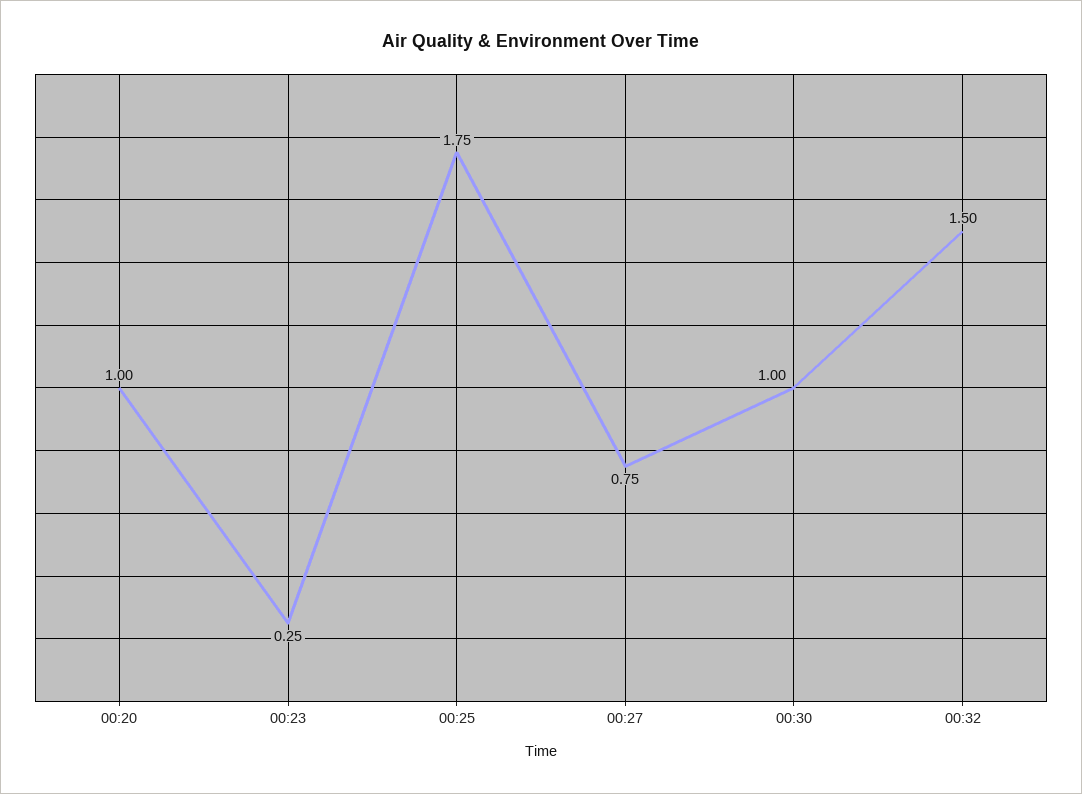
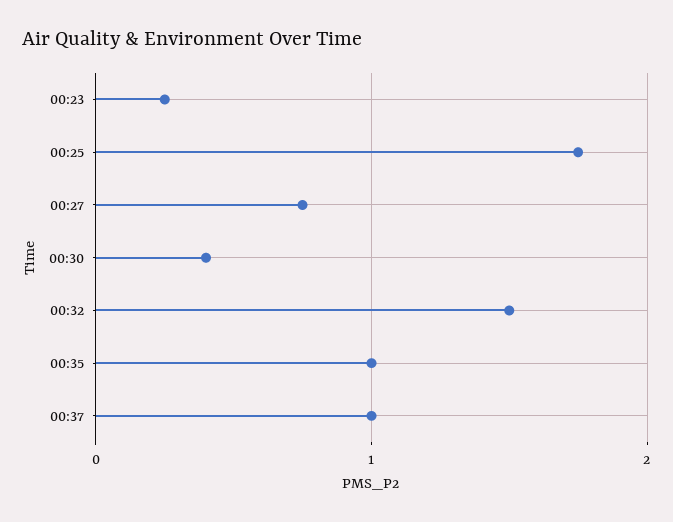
00:20: 1 -> none
00:30: 1 -> 0.4
00:35: none -> 1
00:37: none -> 1

